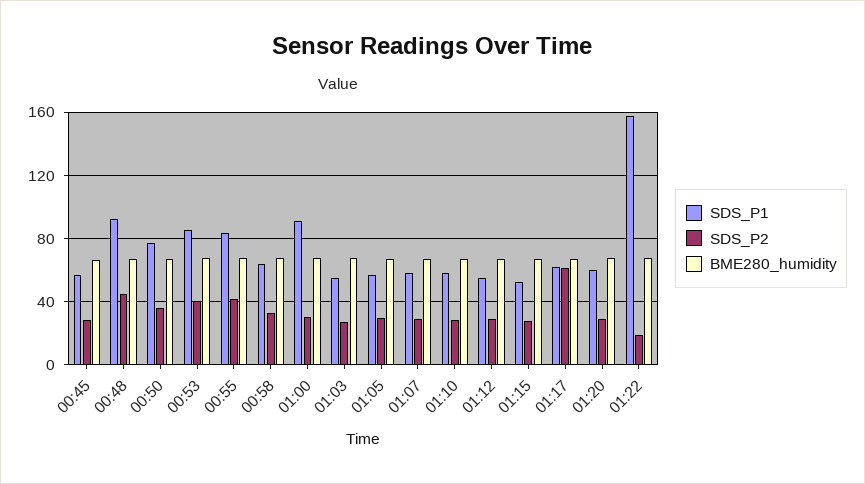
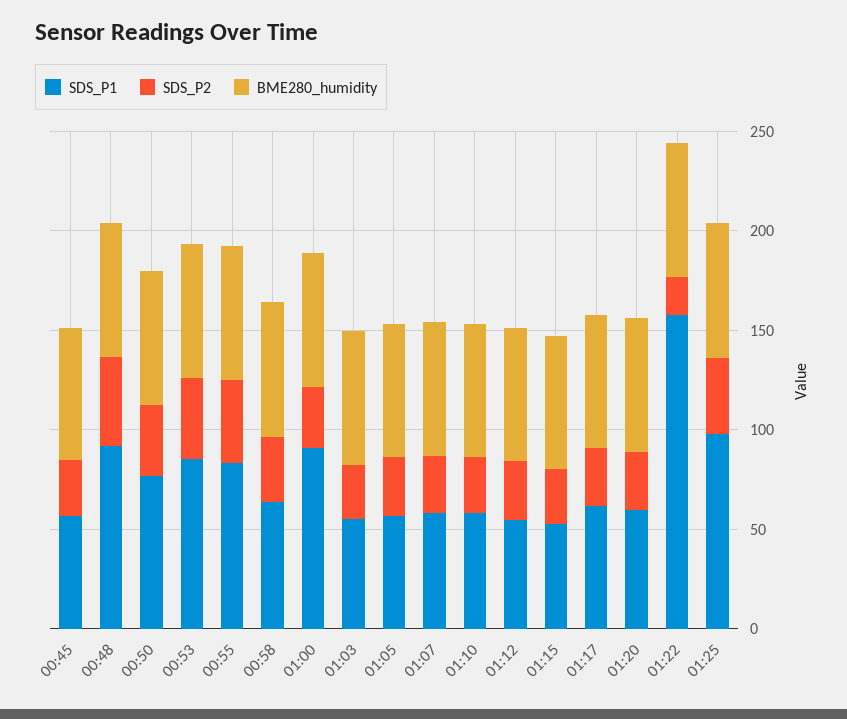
SDS_P2, 01:17: 60 -> 30
SDS_P1, 01:25: none -> 100
SDS_P2, 01:25: none -> 40
BME280_humidity, 01:25: none -> 70

